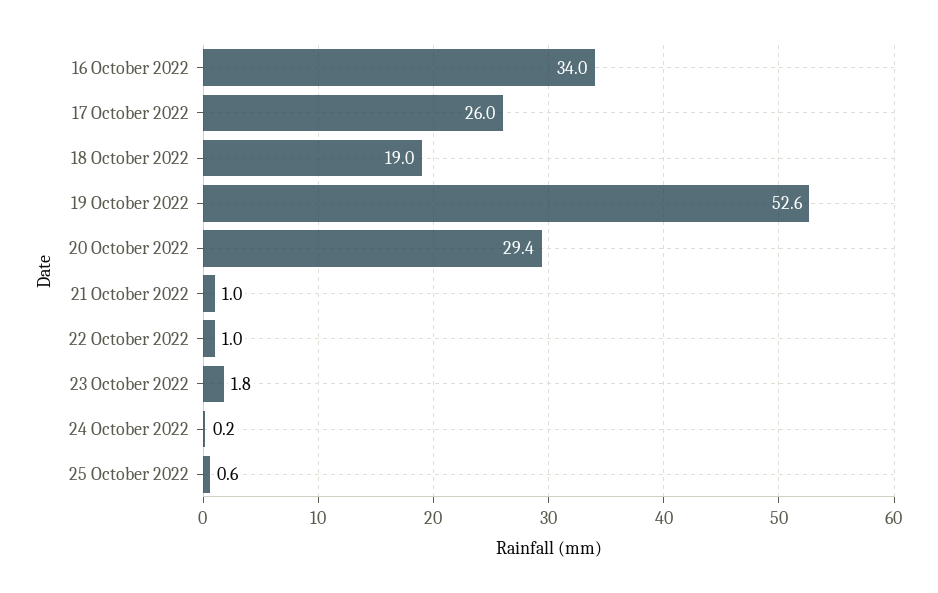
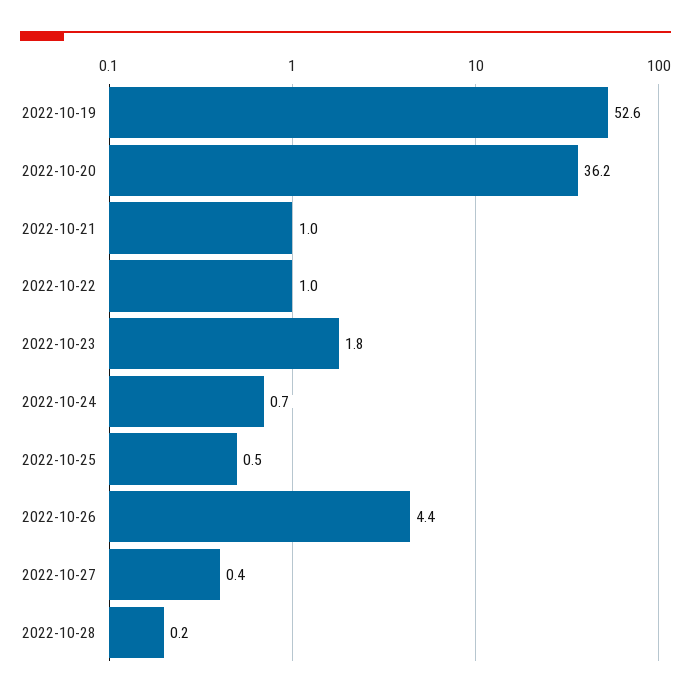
16 October 2022: 34 -> none
17 October 2022: 26 -> none
18 October 2022: 19 -> none
20 October 2022: 29.4 -> 36.2
24 October 2022: 0.2 -> 0.7
25 October 2022: 0.6 -> 0.5
2022-10-26: none -> 4.4
2022-10-27: none -> 0.4
2022-10-28: none -> 0.2

